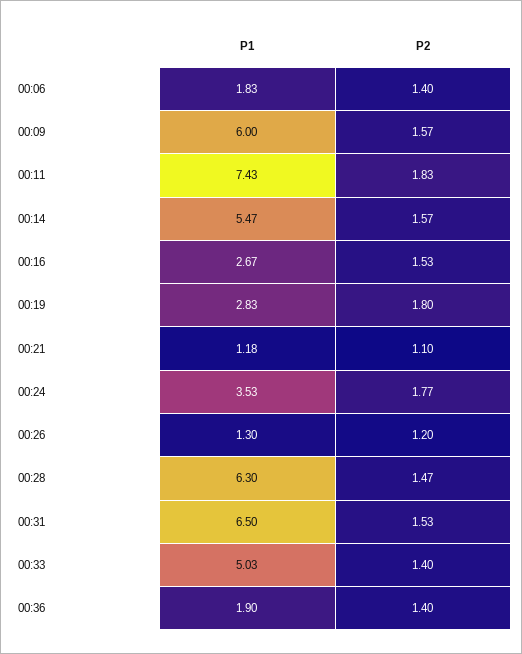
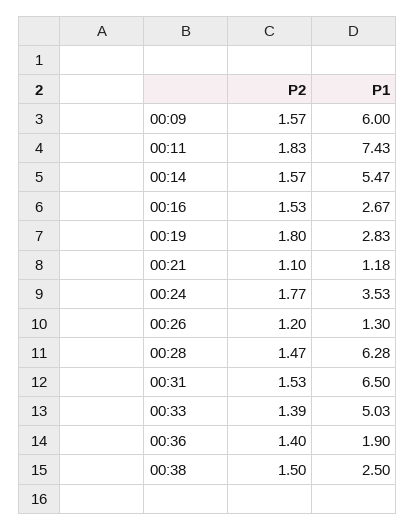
P1, 00:06: 1.83 -> none
P2, 00:06: 1.4 -> none
P1, 00:28: 6.3 -> 6.28
P2, 00:33: 1.4 -> 1.39
P2, 00:38: none -> 1.5
P1, 00:38: none -> 2.5

